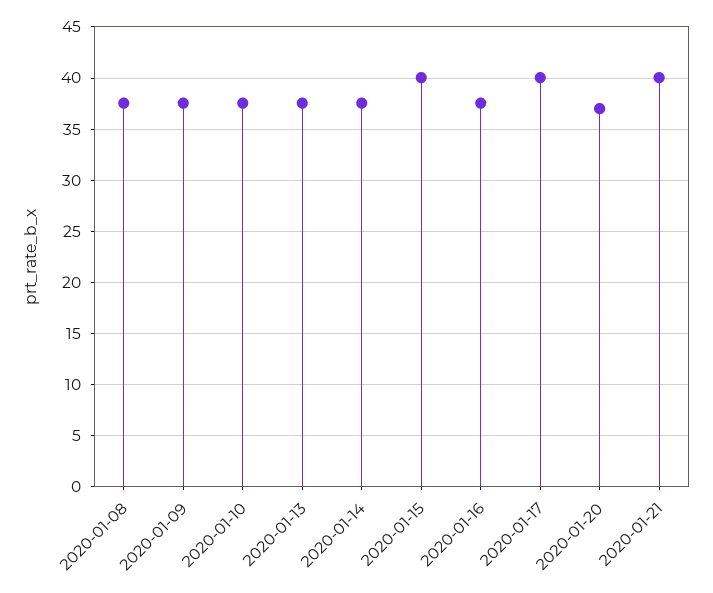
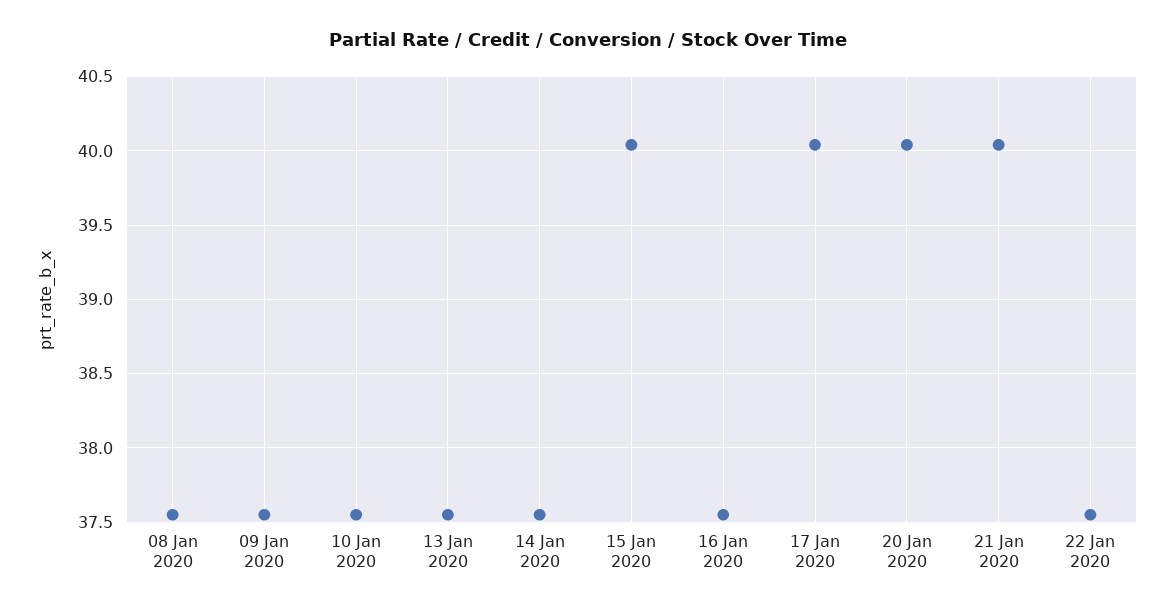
2020-01-20: 37 -> 40.05
22 Jan 2020: none -> 37.55

